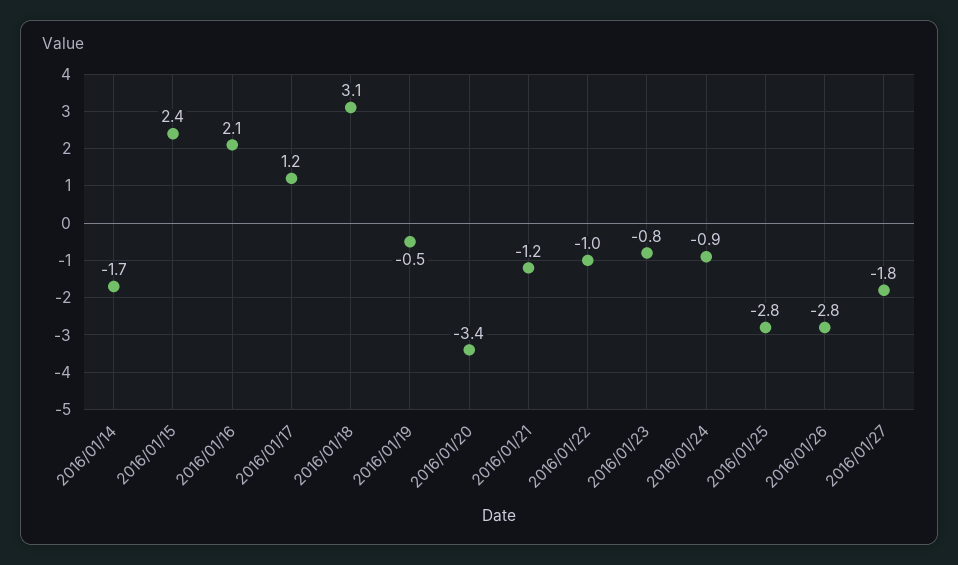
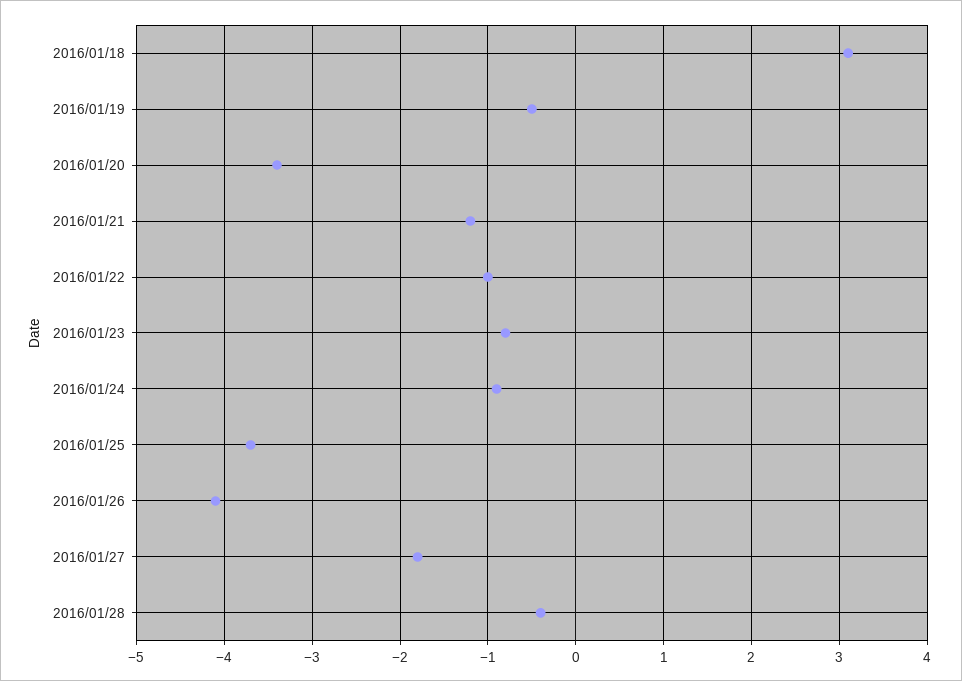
2016/01/14: -1.7 -> none
2016/01/15: 2.4 -> none
2016/01/16: 2.1 -> none
2016/01/17: 1.2 -> none
2016/01/25: -2.8 -> -3.7
2016/01/26: -2.8 -> -4.1
2016/01/28: none -> -0.4

